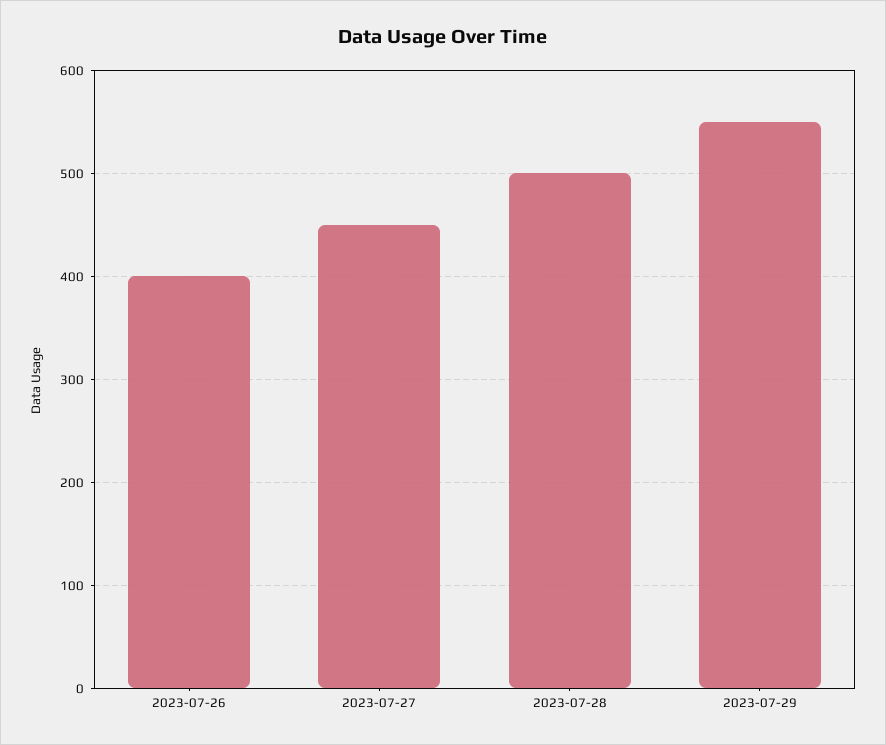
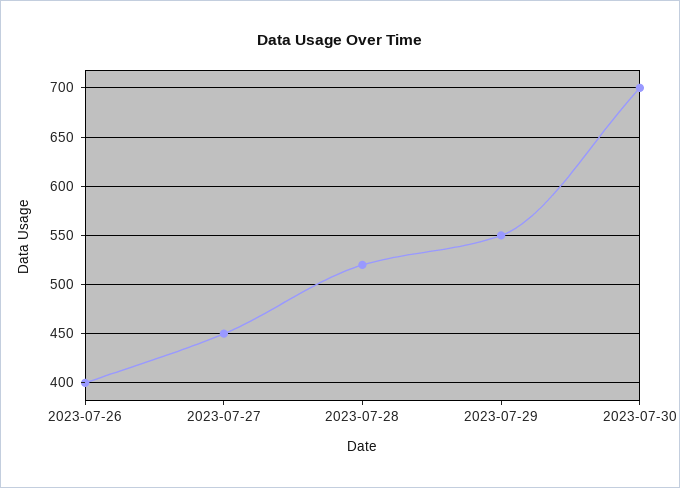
2023-07-28: 500 -> 520
2023-07-30: none -> 700

